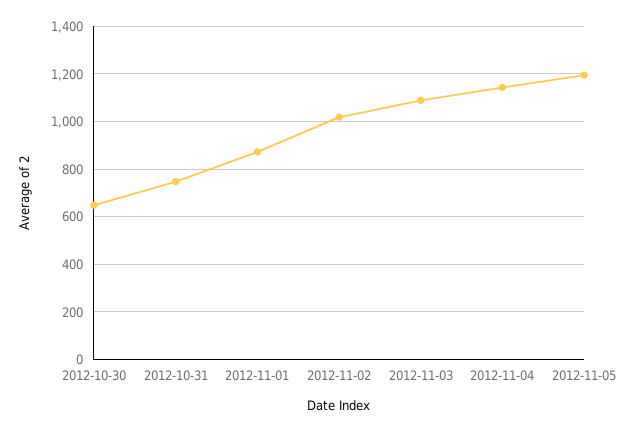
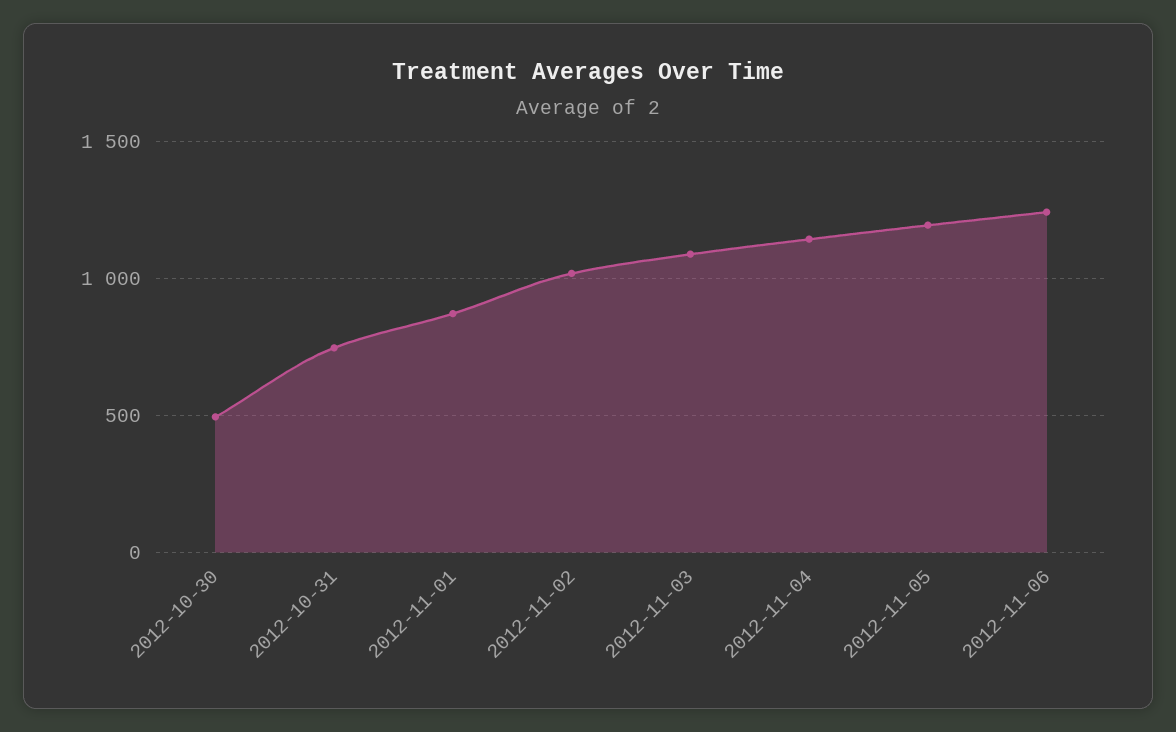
2012-10-30: 650 -> 500
2012-11-06: none -> 1250

